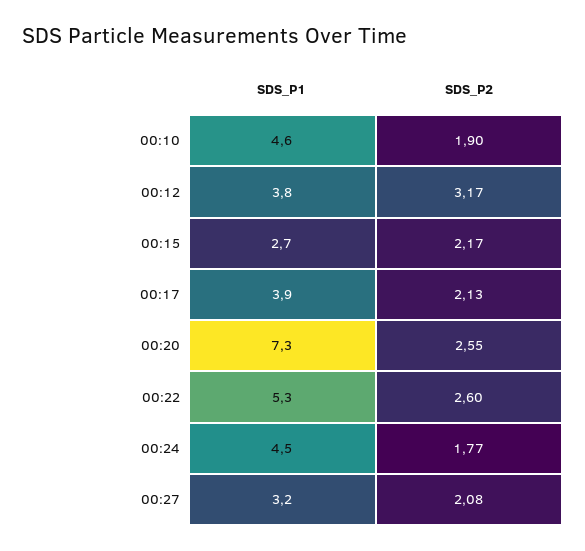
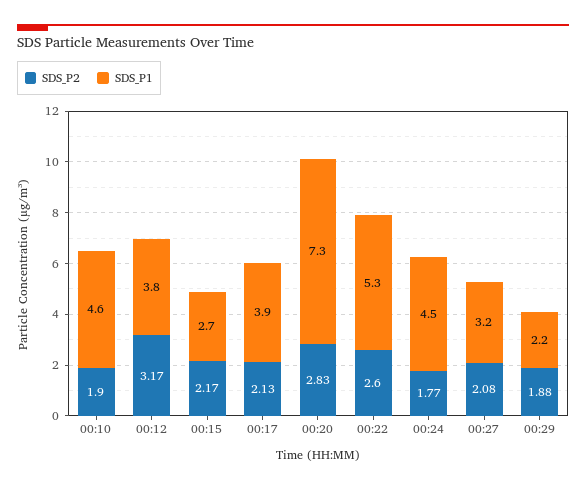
SDS_P2, 00:20: 2.55 -> 2.83
SDS_P2, 00:29: none -> 1.88
SDS_P1, 00:29: none -> 2.2

